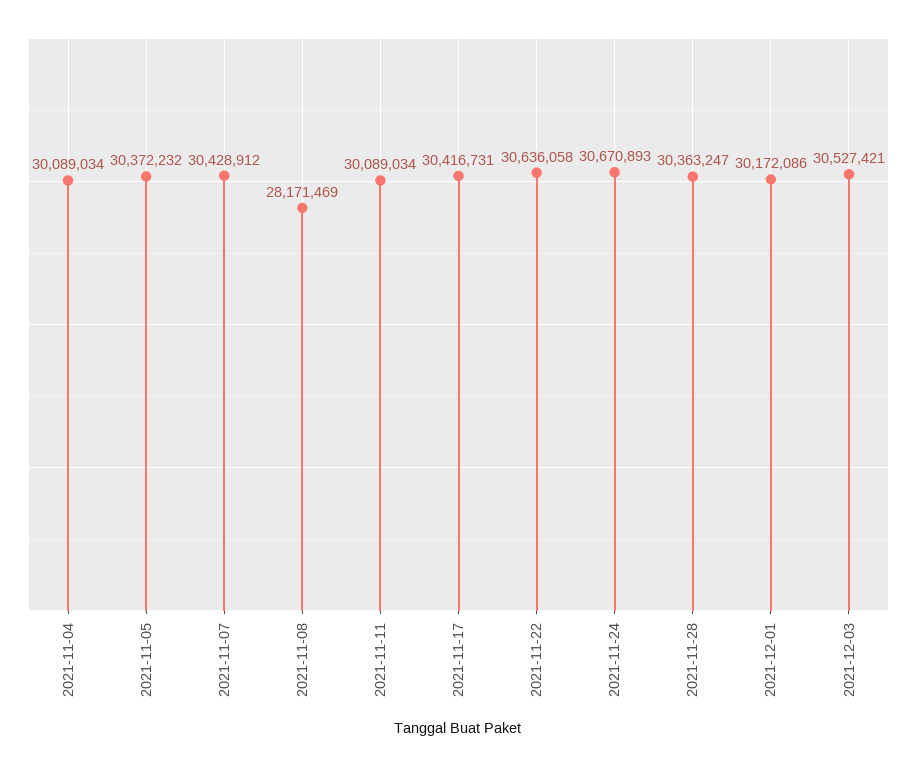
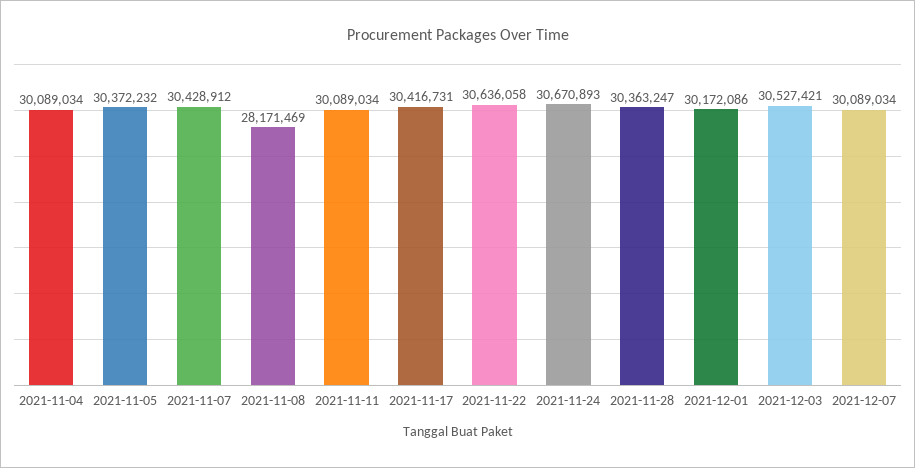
2021-12-07: none -> 30089034

